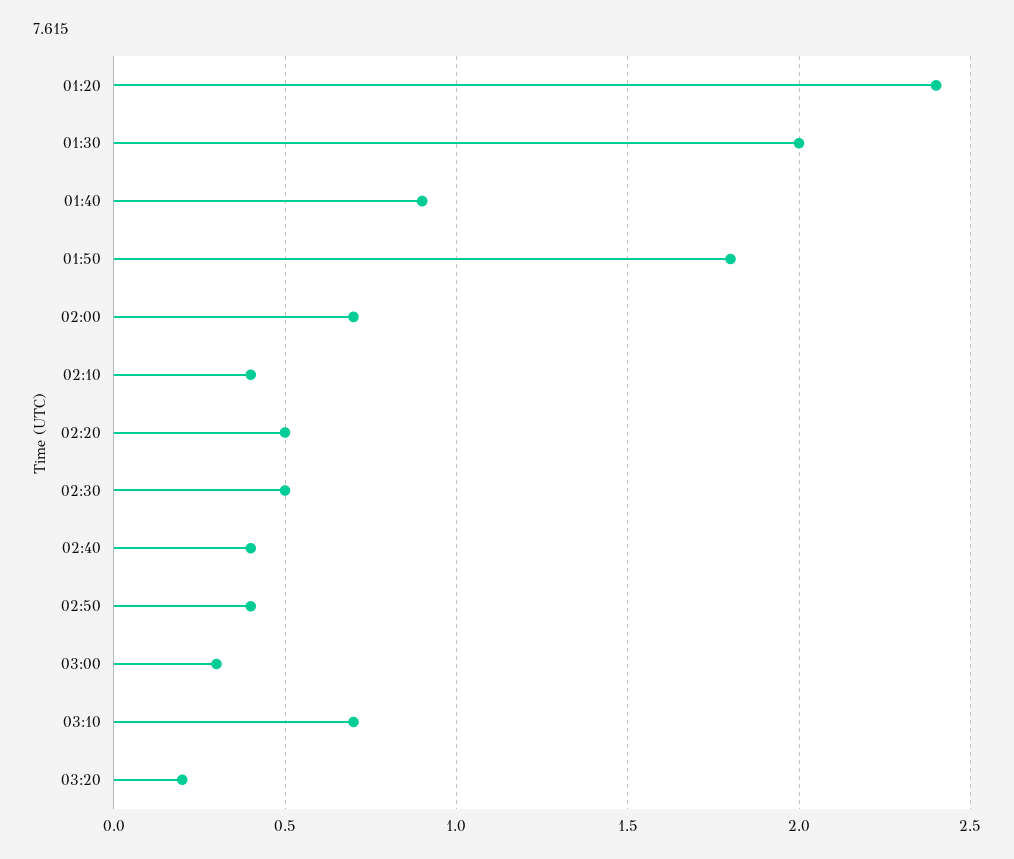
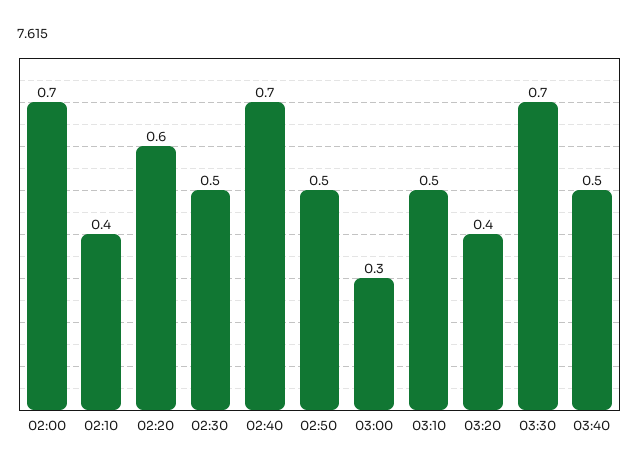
01:20: 2.4 -> none
01:30: 2 -> none
01:40: 0.9 -> none
01:50: 1.8 -> none
02:20: 0.5 -> 0.6
02:40: 0.4 -> 0.7
02:50: 0.4 -> 0.5
03:10: 0.7 -> 0.5
03:20: 0.2 -> 0.4
03:30: none -> 0.7
03:40: none -> 0.5

